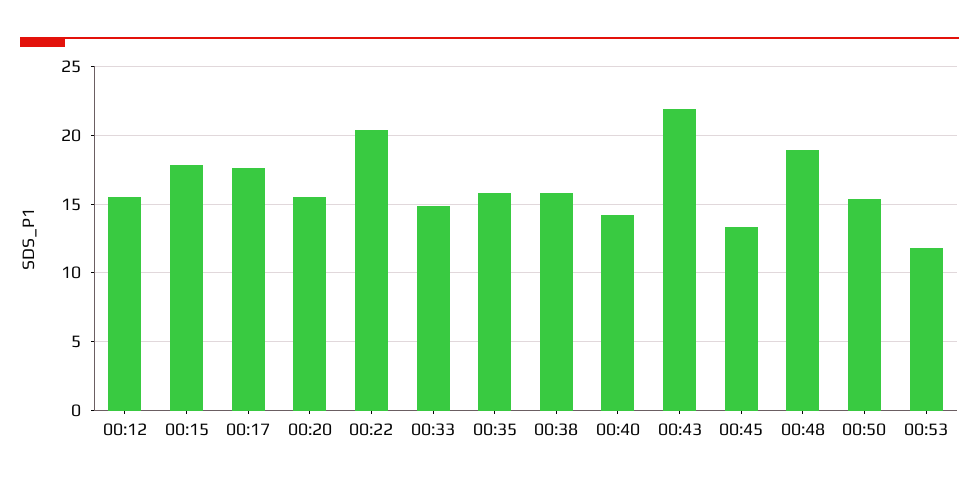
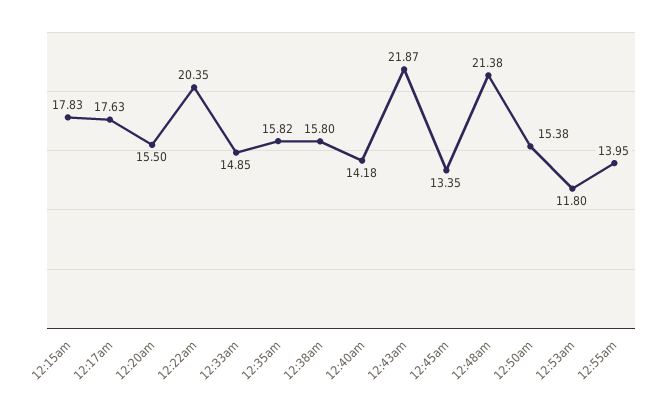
00:12: 15.5 -> none
00:48: 19 -> 21.38
12:55am: none -> 13.95

